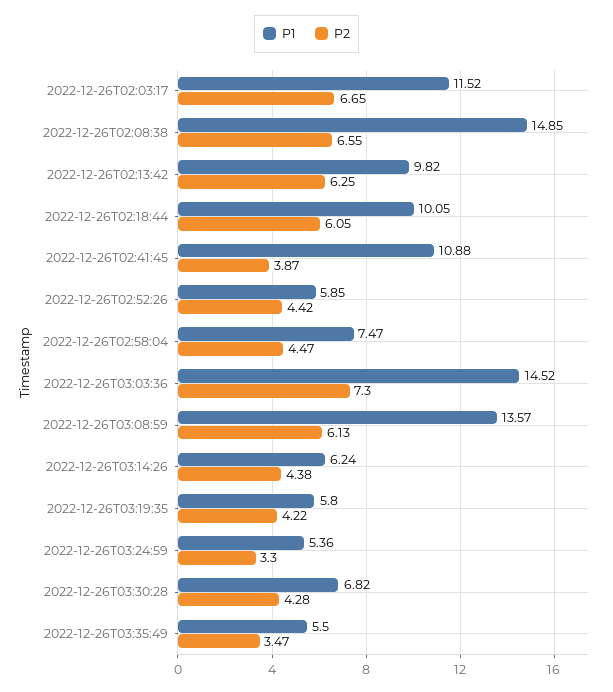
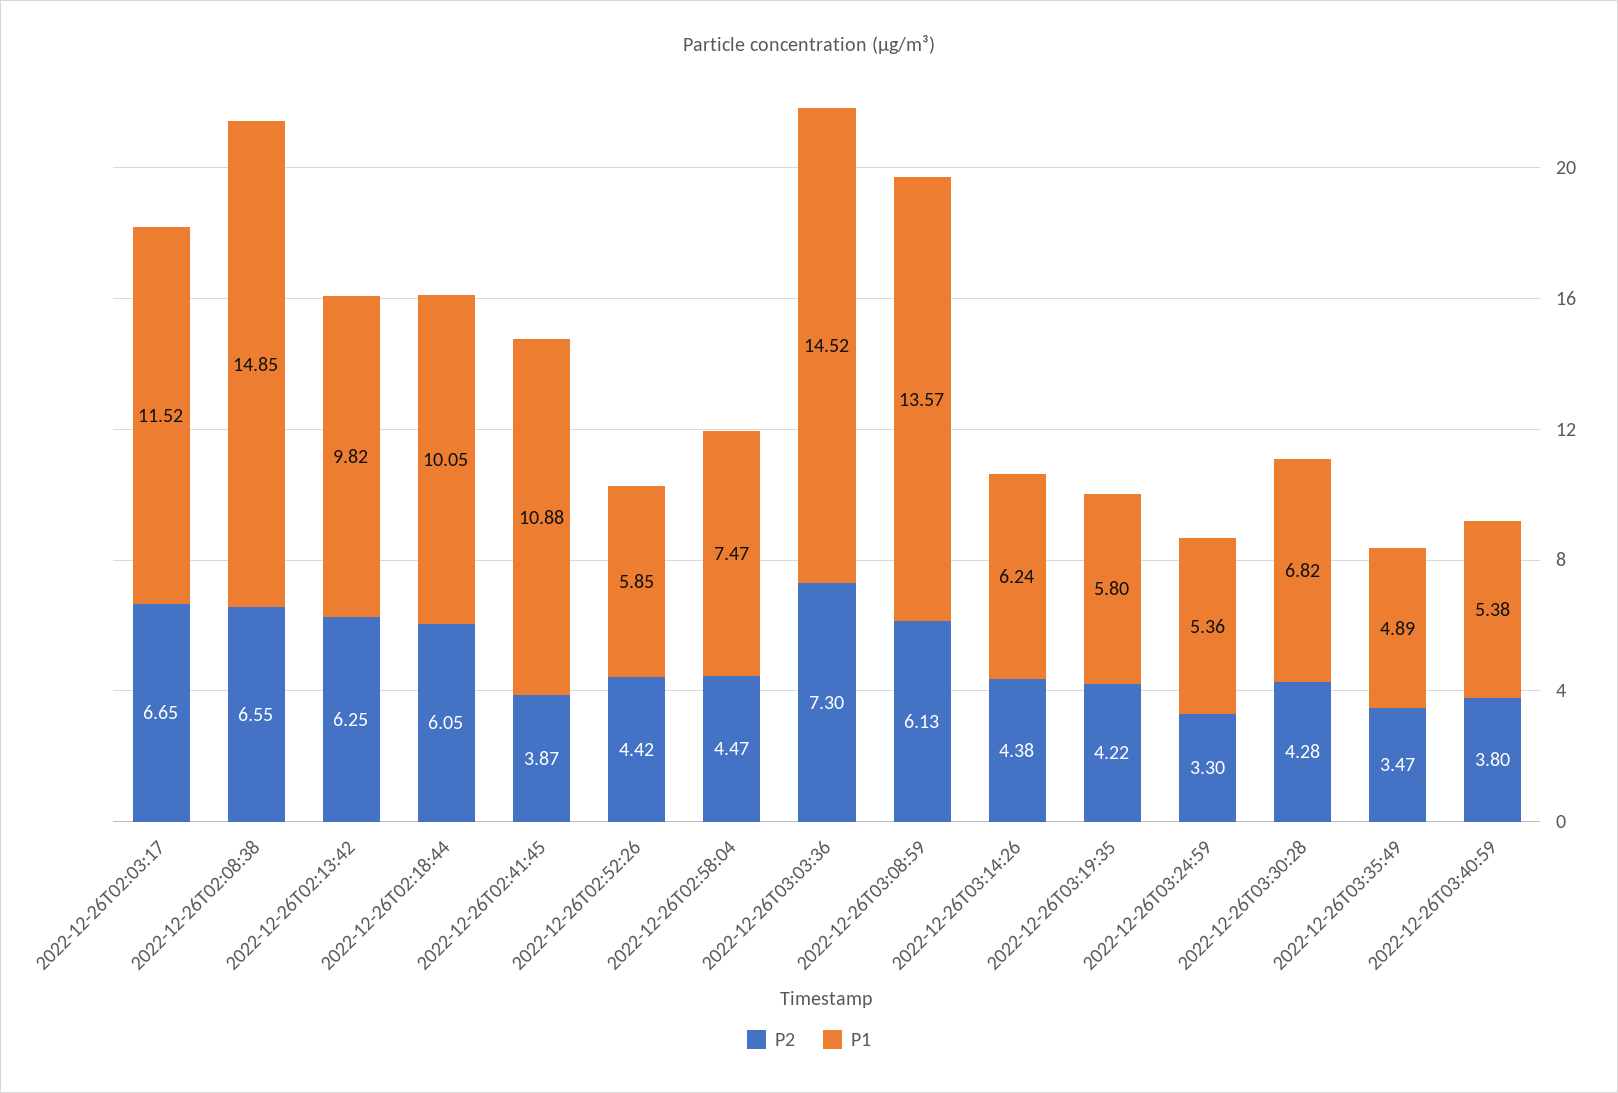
P1, 2022-12-26T03:35:49: 5.5 -> 4.89
P2, 2022-12-26T03:40:59: none -> 3.8
P1, 2022-12-26T03:40:59: none -> 5.38

